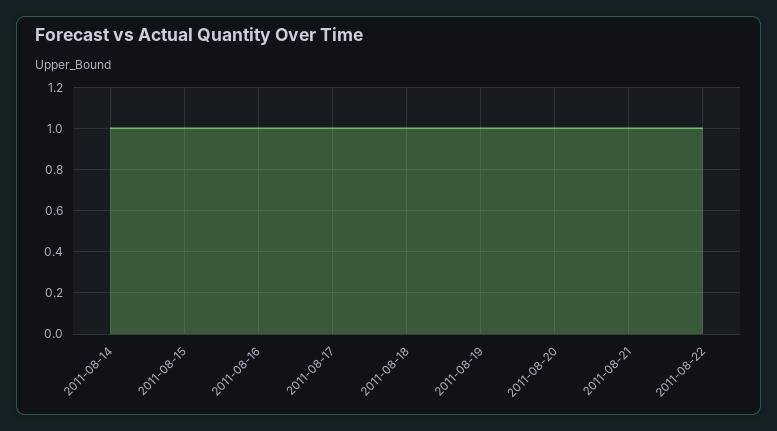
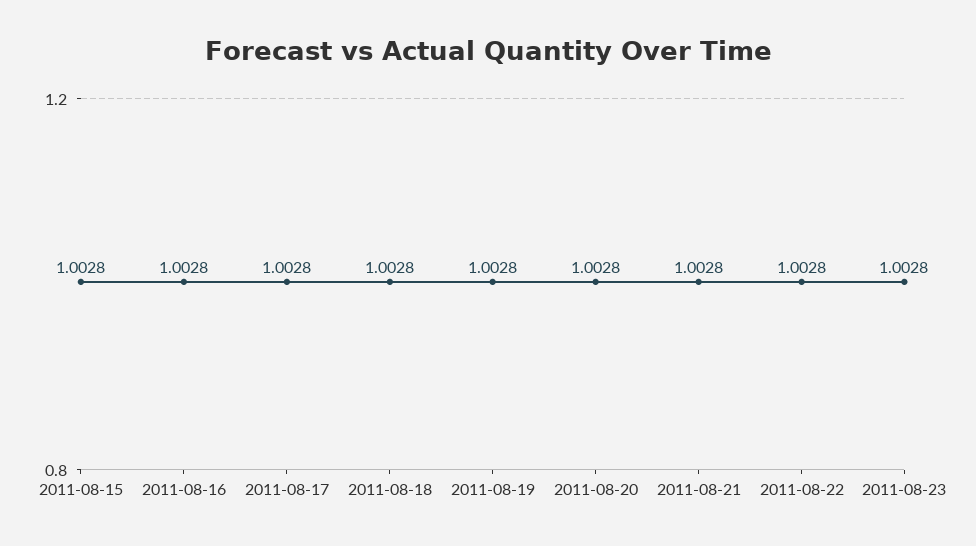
2011-08-14: 1 -> none
2011-08-23: none -> 1.0028

